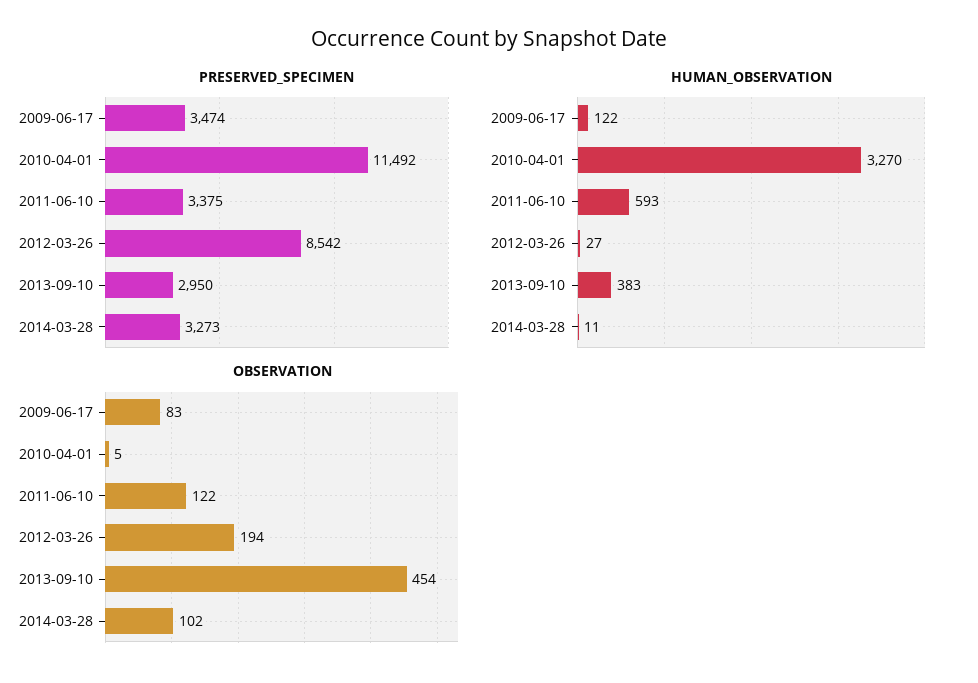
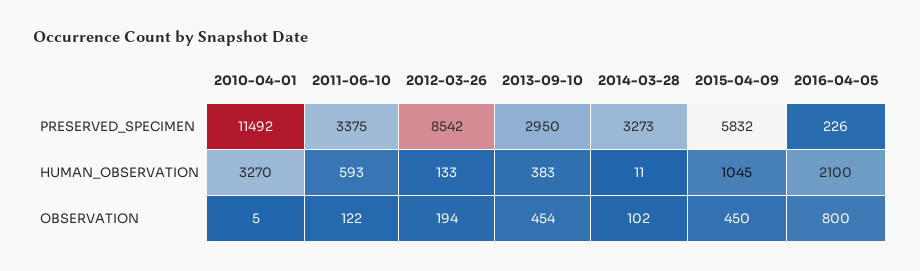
PRESERVED_SPECIMEN, 2009-06-17: 3474 -> none
HUMAN_OBSERVATION, 2009-06-17: 122 -> none
HUMAN_OBSERVATION, 2012-03-26: 27 -> 133
OBSERVATION, 2009-06-17: 83 -> none
PRESERVED_SPECIMEN, 2015-04-09: none -> 5832
PRESERVED_SPECIMEN, 2016-04-05: none -> 226
HUMAN_OBSERVATION, 2015-04-09: none -> 1045
HUMAN_OBSERVATION, 2016-04-05: none -> 2100
OBSERVATION, 2015-04-09: none -> 450
OBSERVATION, 2016-04-05: none -> 800

